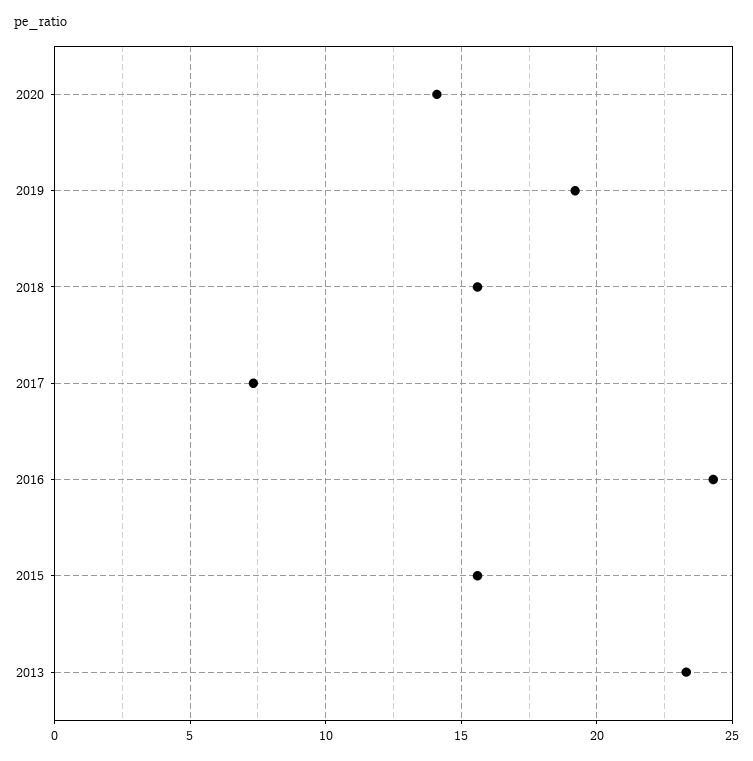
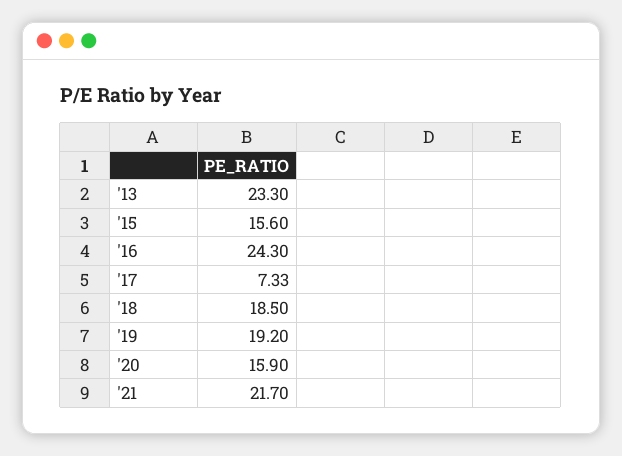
2020: 14 -> 15.9
2018: 15.5 -> 18.5
'21: none -> 21.7

